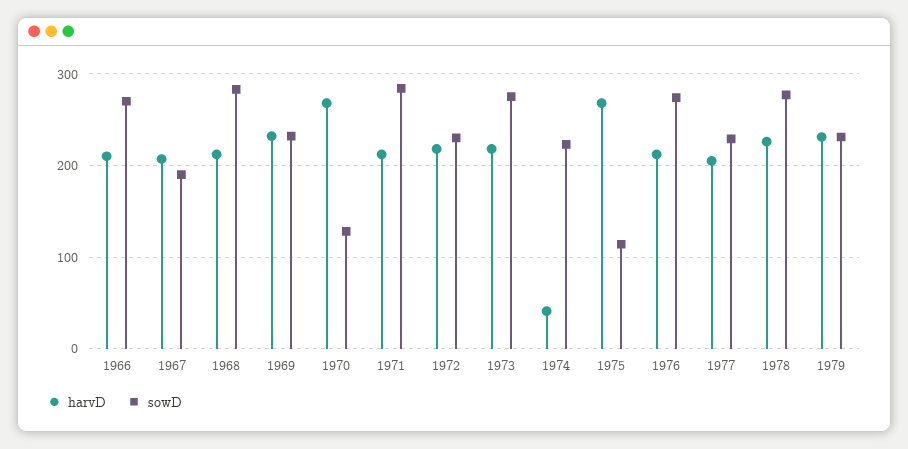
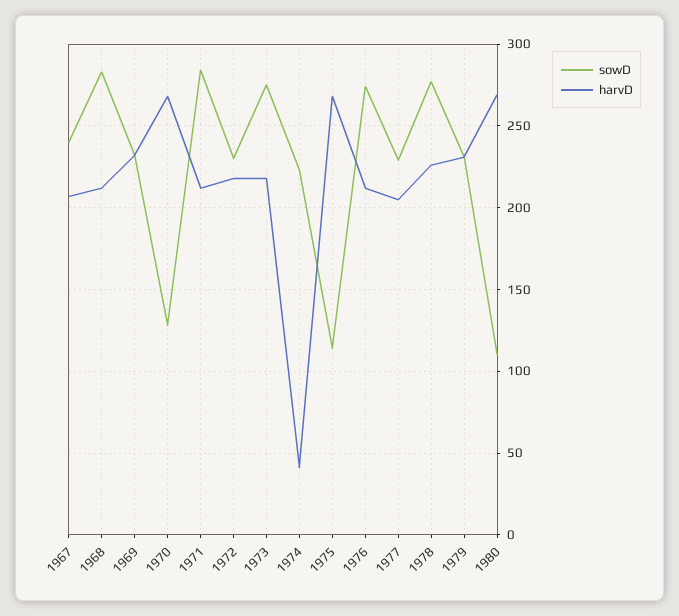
harvD, 1966: 210 -> none
sowD, 1966: 270 -> none
sowD, 1967: 190 -> 240
sowD, 1980: none -> 110
harvD, 1980: none -> 270

